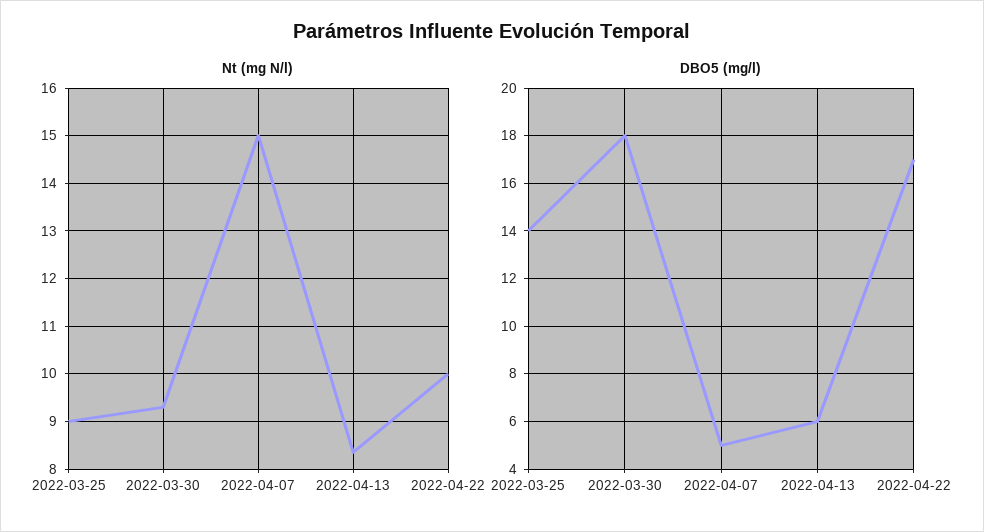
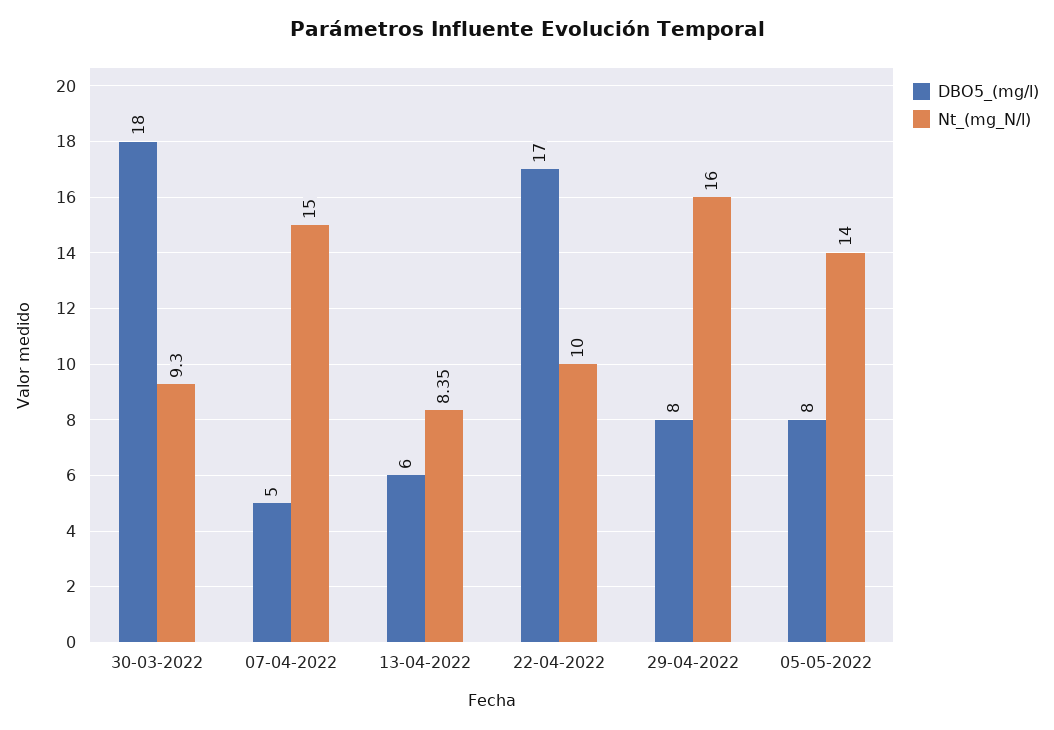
Nt (mg N/l), 2022-03-25: 9 -> none
DBO5 (mg/l), 2022-03-25: 14 -> none
DBO5 (mg/l), 29-04-2022: none -> 8
Nt (mg N/l), 29-04-2022: none -> 16
DBO5 (mg/l), 05-05-2022: none -> 8
Nt (mg N/l), 05-05-2022: none -> 14

